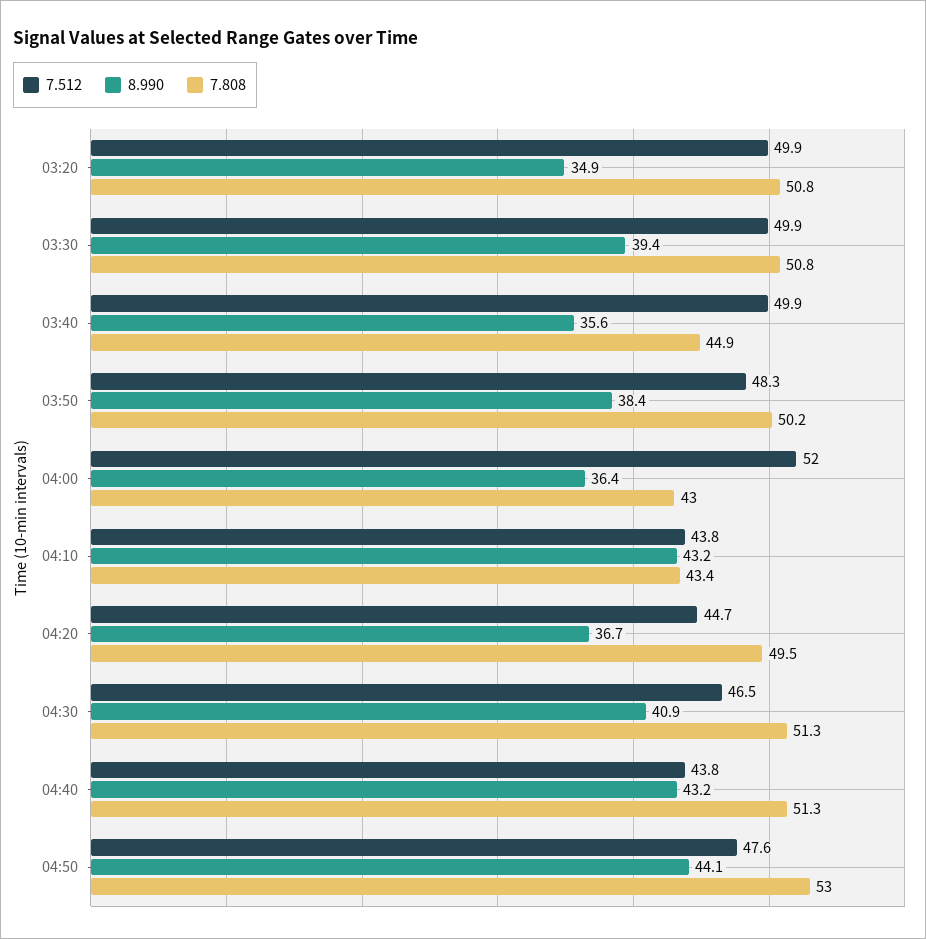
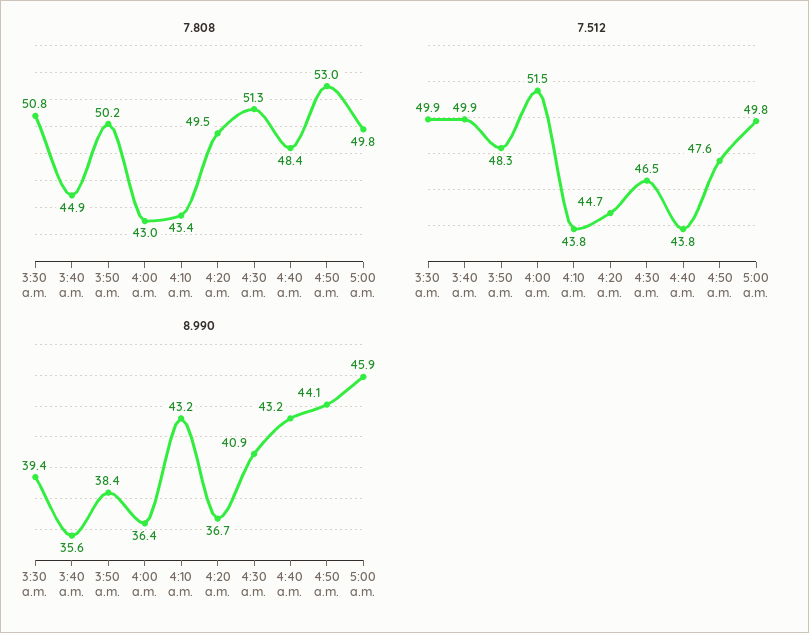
7.512, 03:20: 49.9 -> none
8.990, 03:20: 34.9 -> none
7.808, 03:20: 50.8 -> none
7.512, 04:00: 52 -> 51.5
7.808, 04:40: 51.3 -> 48.4
7.808, 5:00 a.m.: none -> 49.8
7.512, 5:00 a.m.: none -> 49.8
8.990, 5:00 a.m.: none -> 45.9

